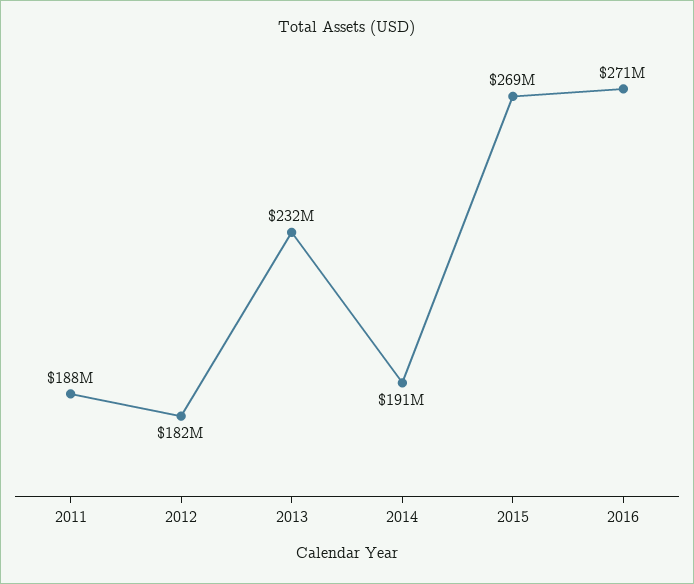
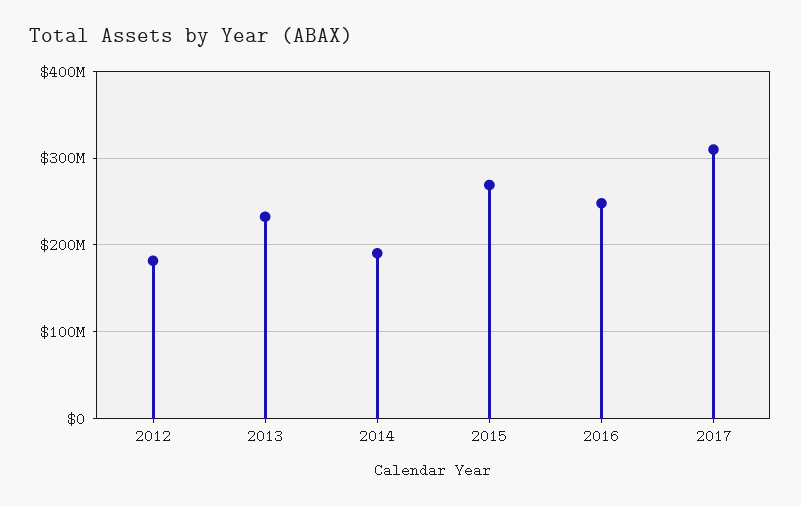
2011: 188000000 -> none
2016: 271000000 -> 250000000
2017: none -> 310000000

